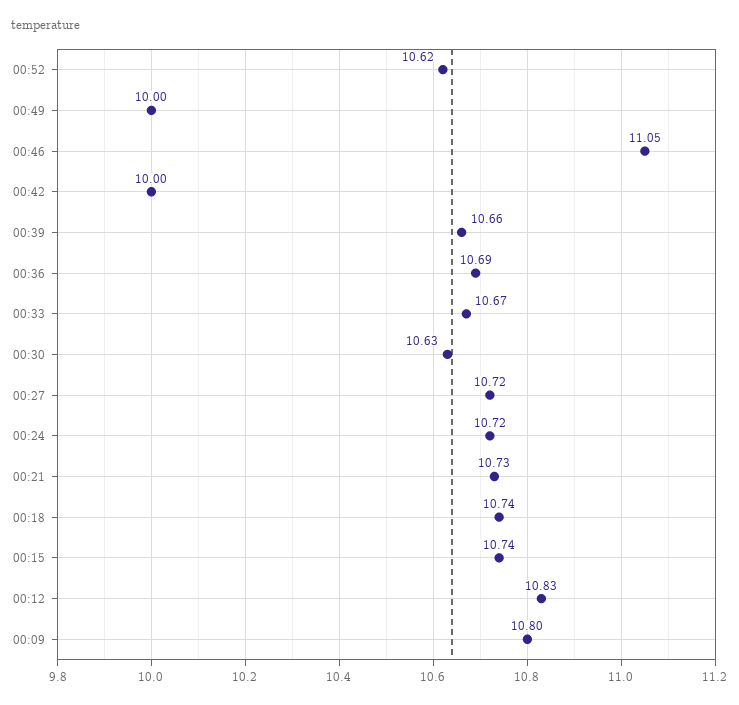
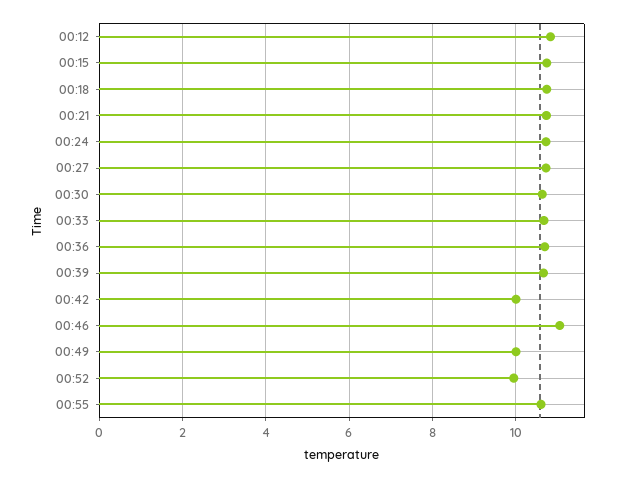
00:52: 10.62 -> 10
00:09: 10.8 -> none
00:55: none -> 10.6

